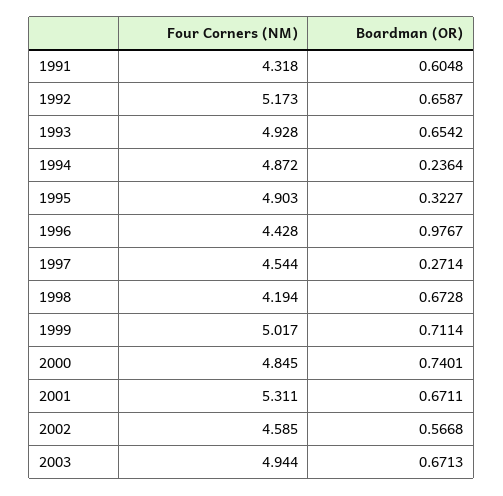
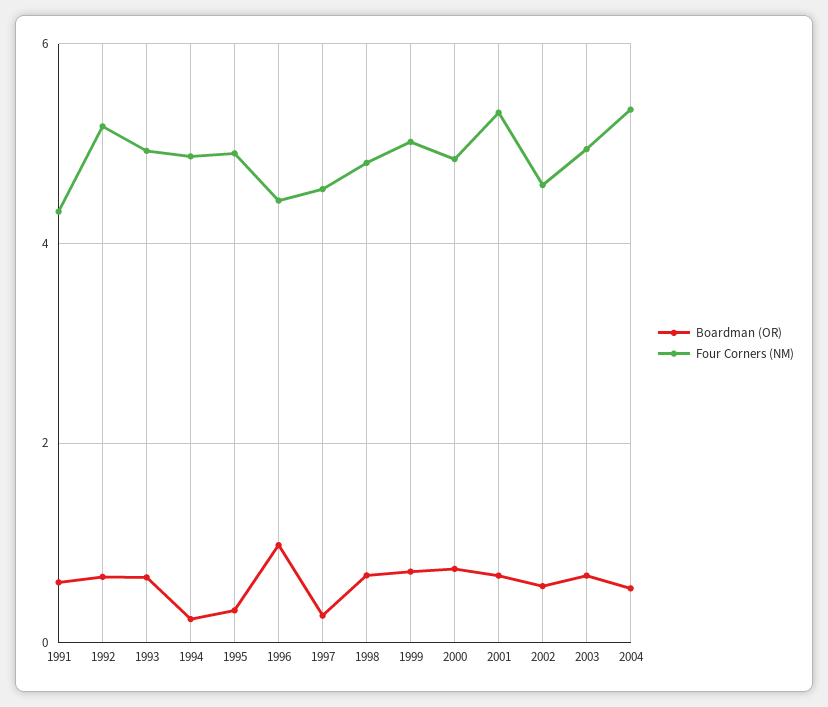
Four Corners (NM), 1998: 4.194 -> 4.8
Boardman (OR), 2004: none -> 0.6
Four Corners (NM), 2004: none -> 5.4

